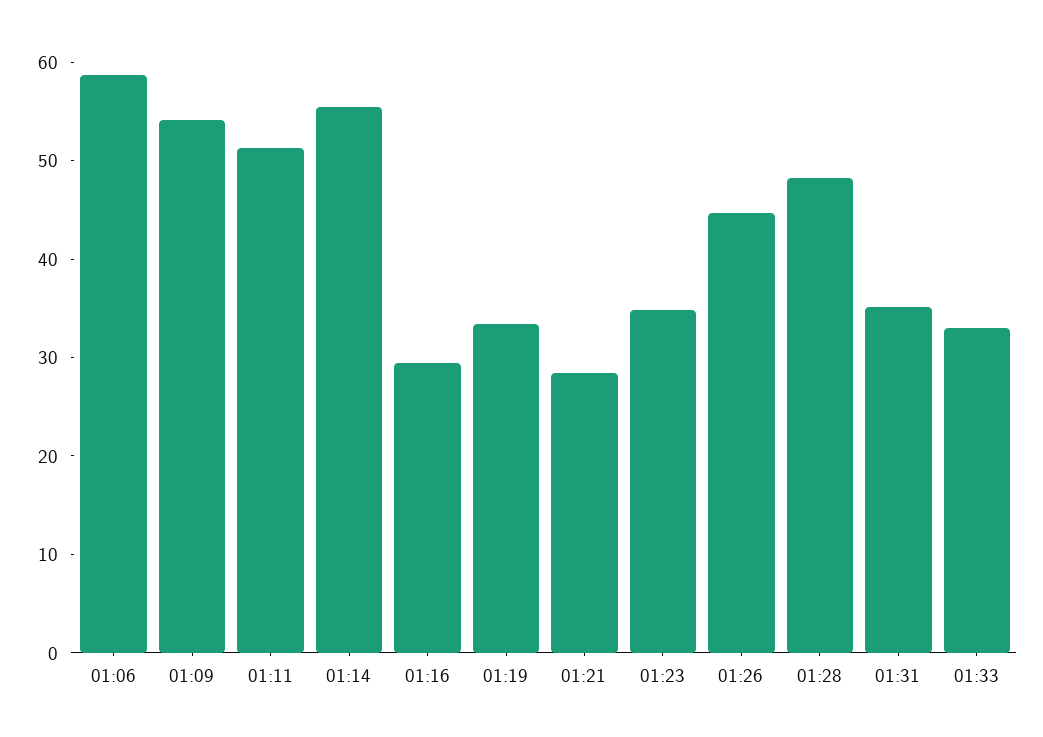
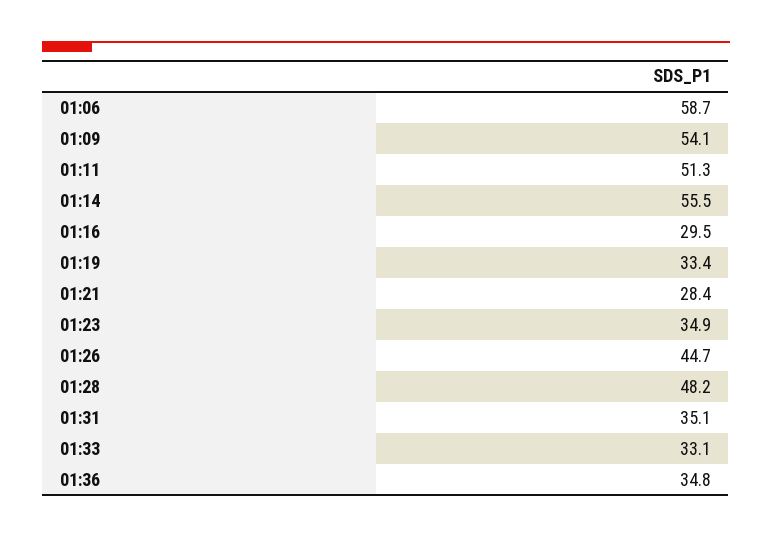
01:36: none -> 34.8

